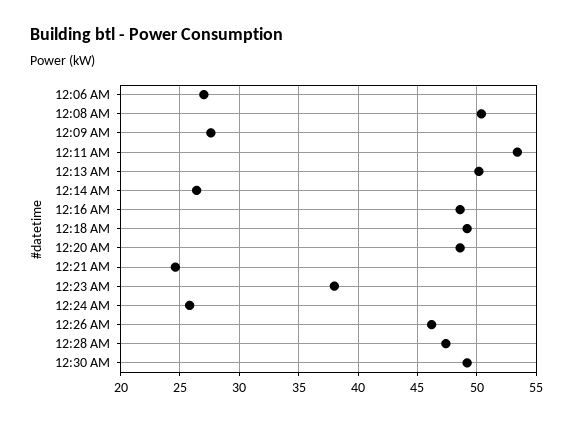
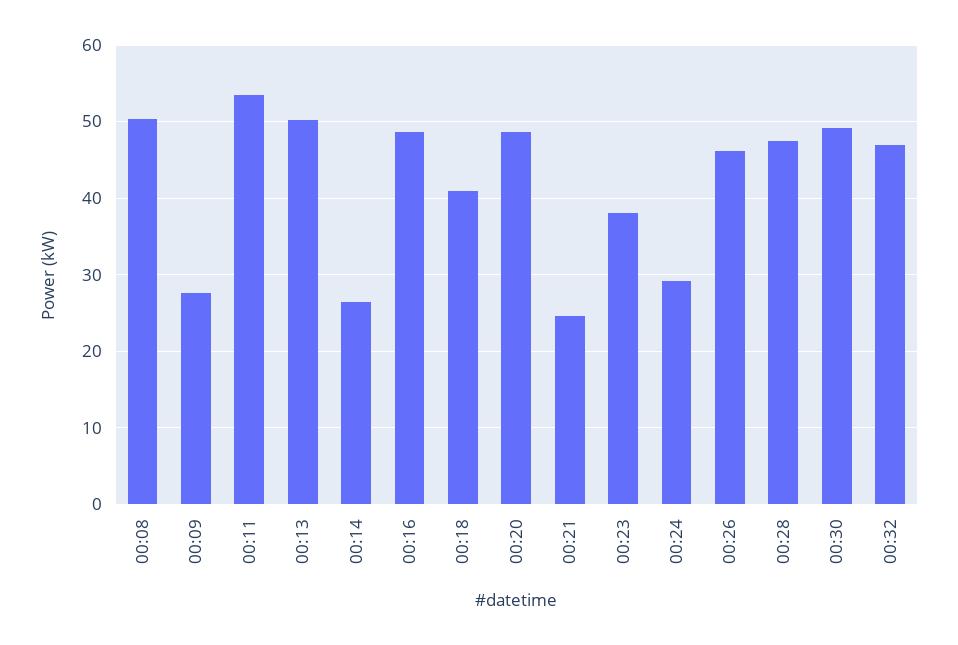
12:06 AM: 27 -> none
12:18 AM: 49 -> 41
12:24 AM: 26 -> 29
00:32: none -> 47

